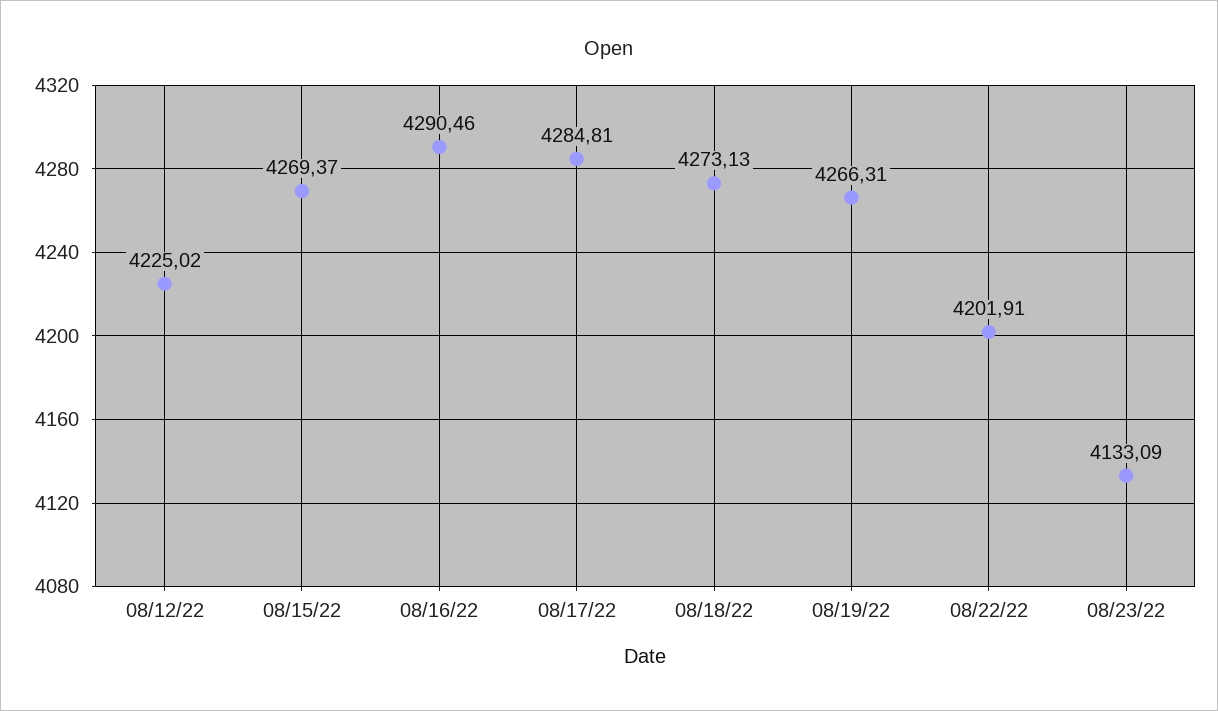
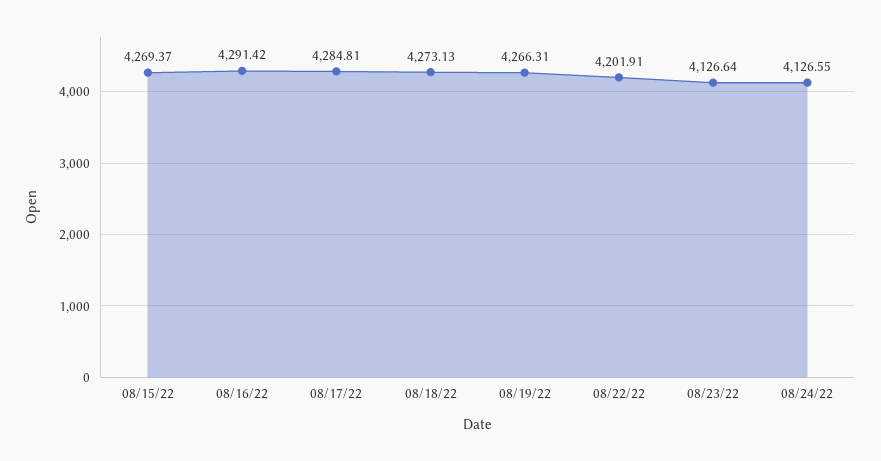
08/12/22: 4225.02 -> none
08/16/22: 4290.46 -> 4291.42
08/23/22: 4133.09 -> 4126.64
08/24/22: none -> 4126.55

